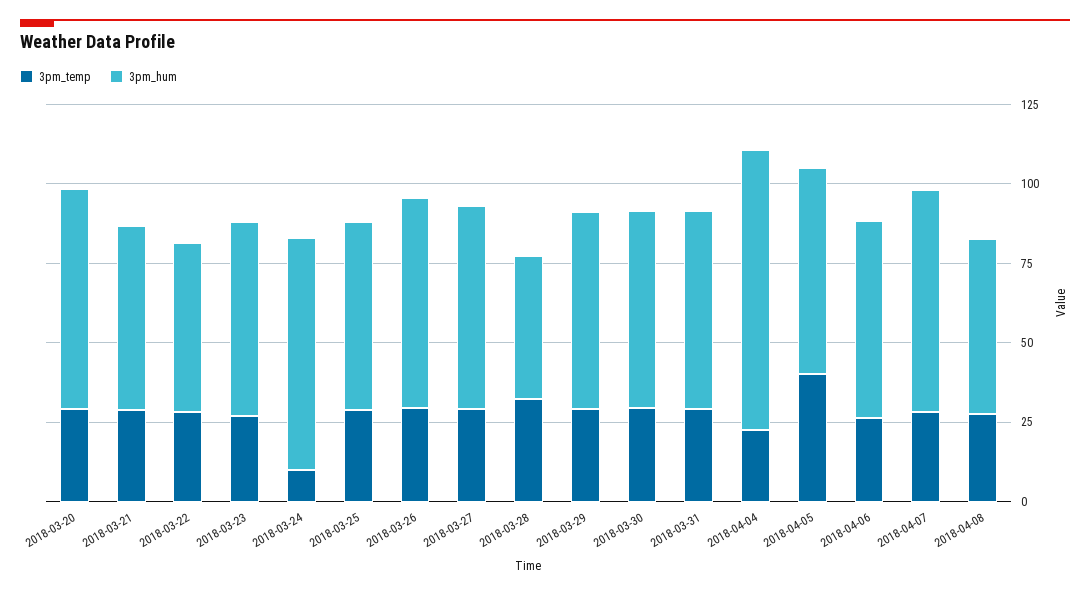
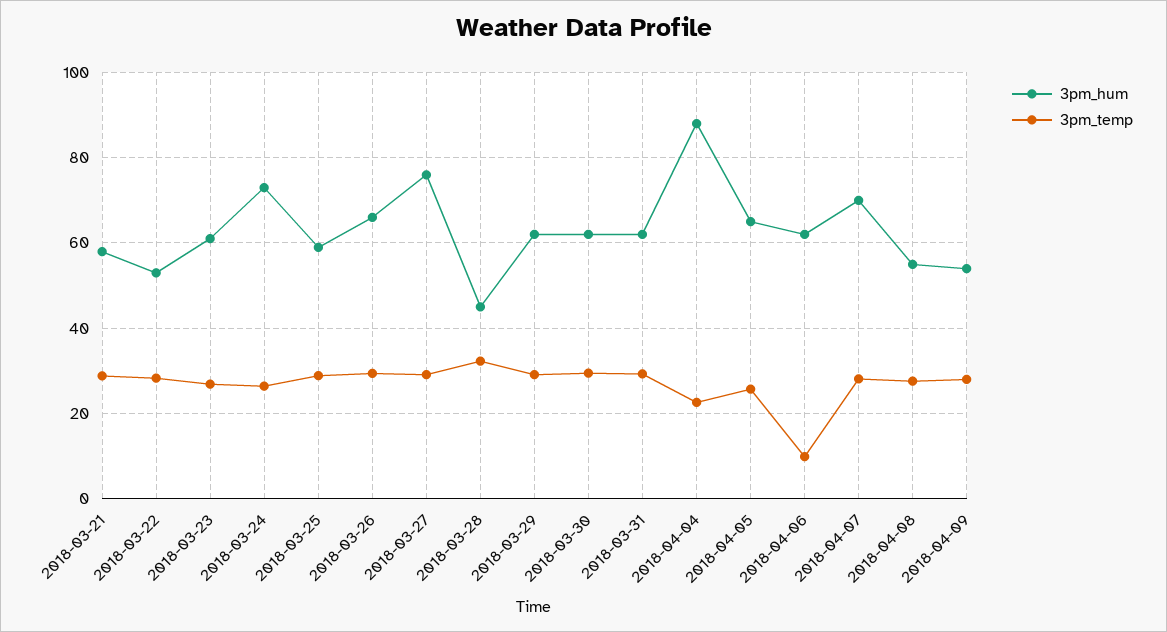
3pm_temp, 2018-03-20: 30 -> none
3pm_hum, 2018-03-20: 70 -> none
3pm_temp, 2018-03-24: 10 -> 26
3pm_hum, 2018-03-27: 65 -> 76
3pm_temp, 2018-04-05: 40 -> 26
3pm_temp, 2018-04-06: 25 -> 10
3pm_hum, 2018-04-09: none -> 54
3pm_temp, 2018-04-09: none -> 28

